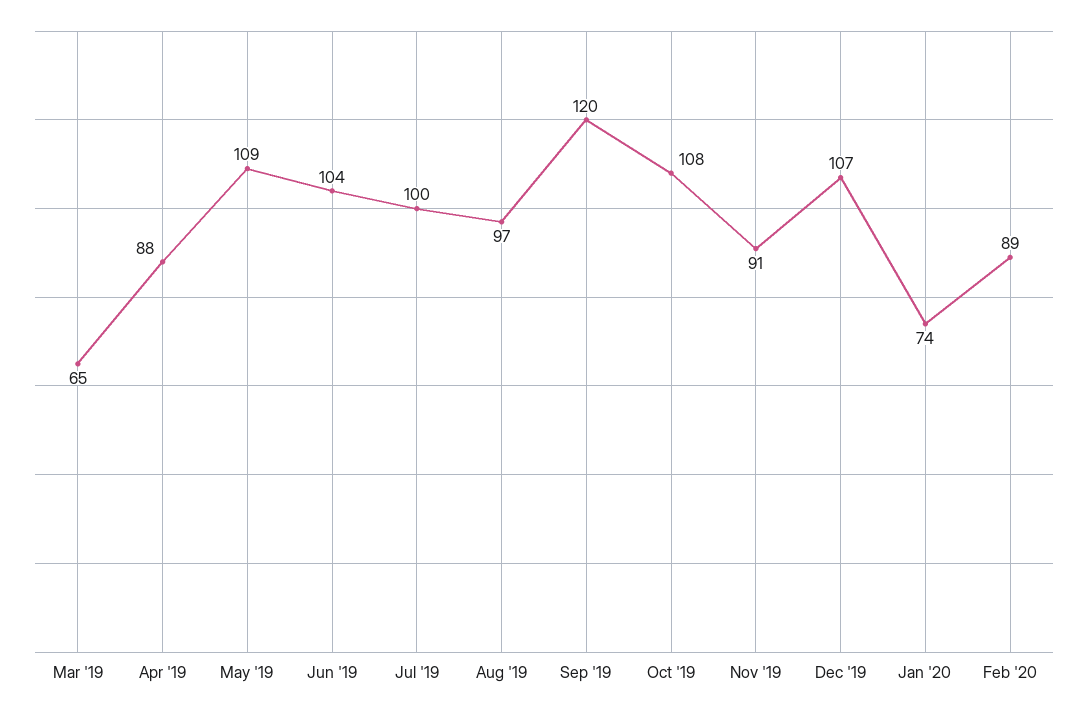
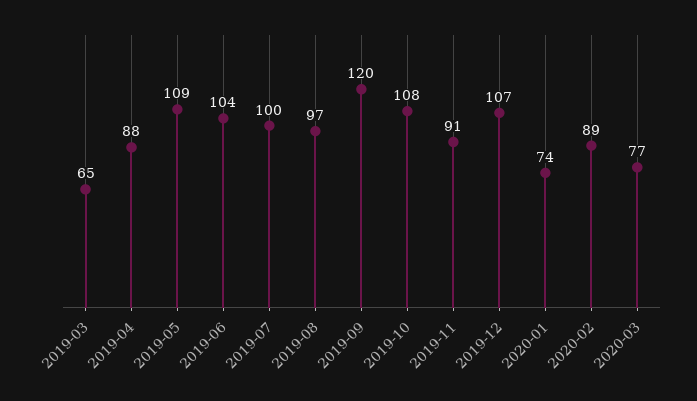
2020-03: none -> 77

